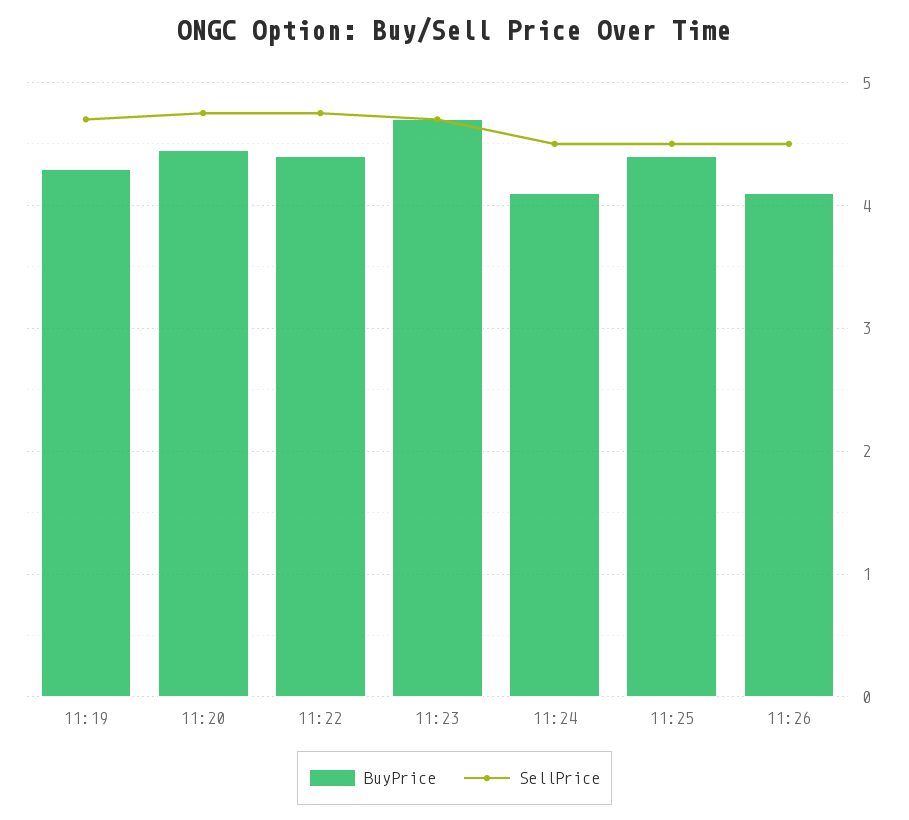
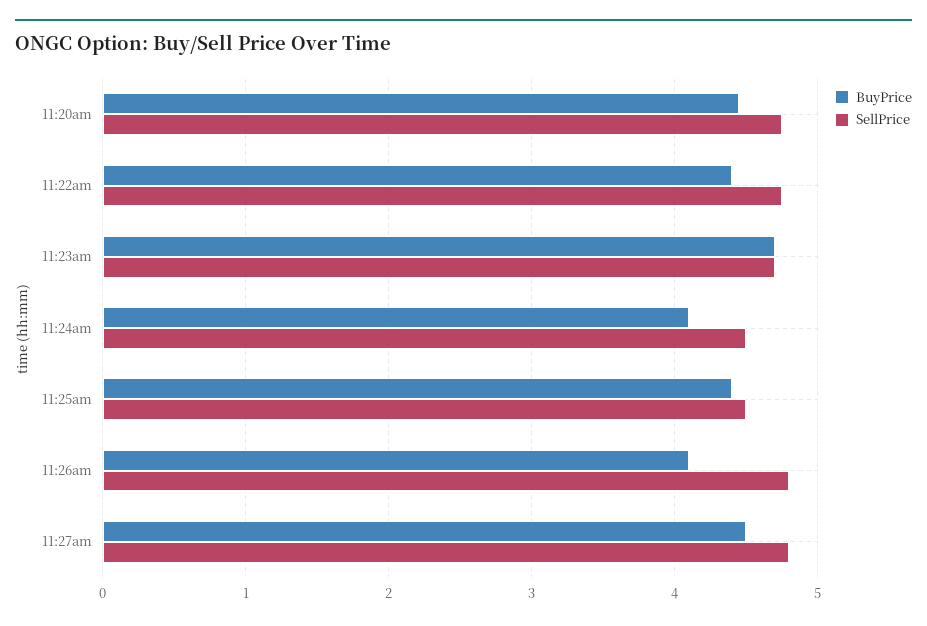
BuyPrice, 11:19: 4.3 -> none
SellPrice, 11:19: 4.7 -> none
SellPrice, 11:26: 4.5 -> 4.8
BuyPrice, 11:27am: none -> 4.5
SellPrice, 11:27am: none -> 4.8

